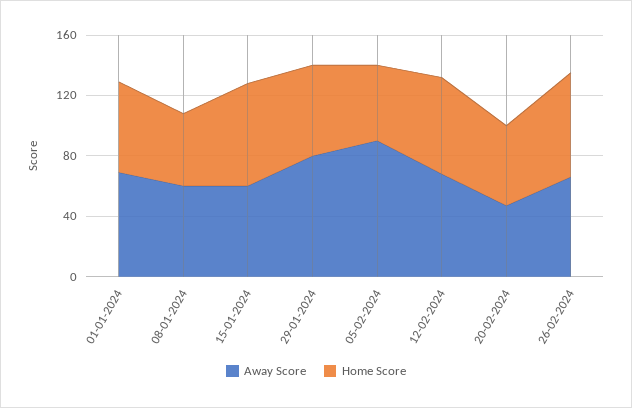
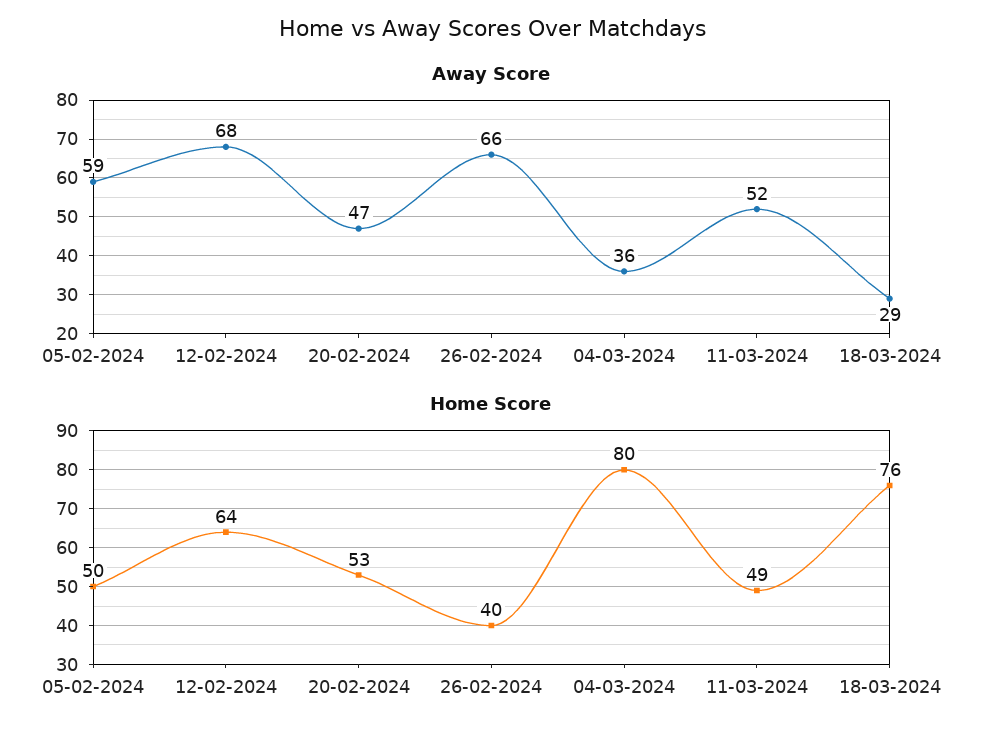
Away Score, 01-01-2024: 70 -> none
Home Score, 01-01-2024: 60 -> none
Away Score, 08-01-2024: 60 -> none
Home Score, 08-01-2024: 50 -> none
Away Score, 15-01-2024: 60 -> none
Home Score, 15-01-2024: 70 -> none
Away Score, 29-01-2024: 80 -> none
Home Score, 29-01-2024: 60 -> none
Away Score, 05-02-2024: 90 -> 59
Home Score, 26-02-2024: 70 -> 40
Away Score, 04-03-2024: none -> 36
Away Score, 11-03-2024: none -> 52
Away Score, 18-03-2024: none -> 29
Home Score, 04-03-2024: none -> 80
Home Score, 11-03-2024: none -> 49
Home Score, 18-03-2024: none -> 76

